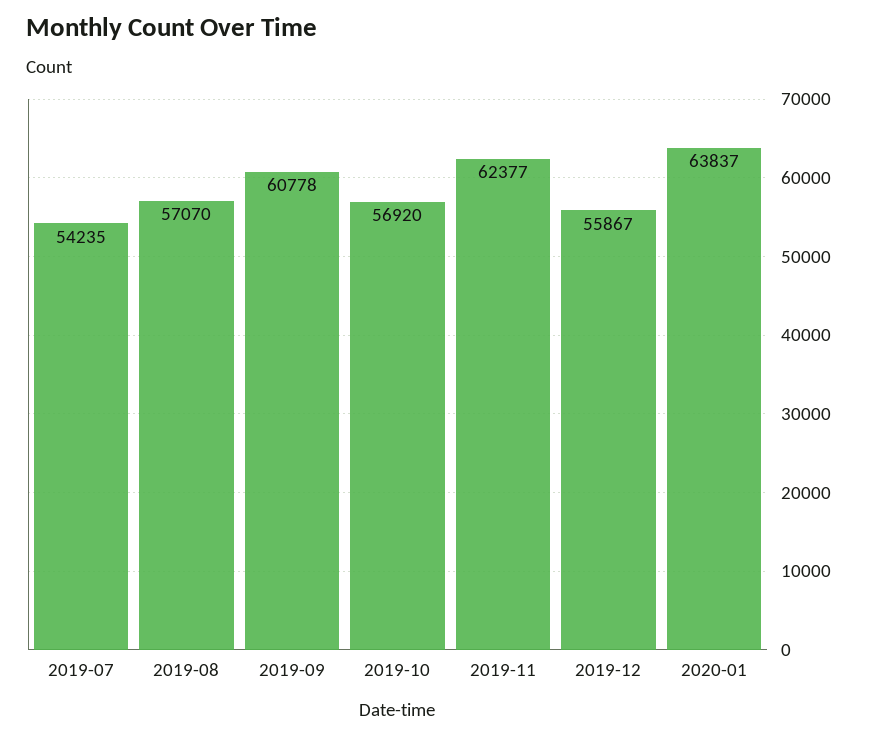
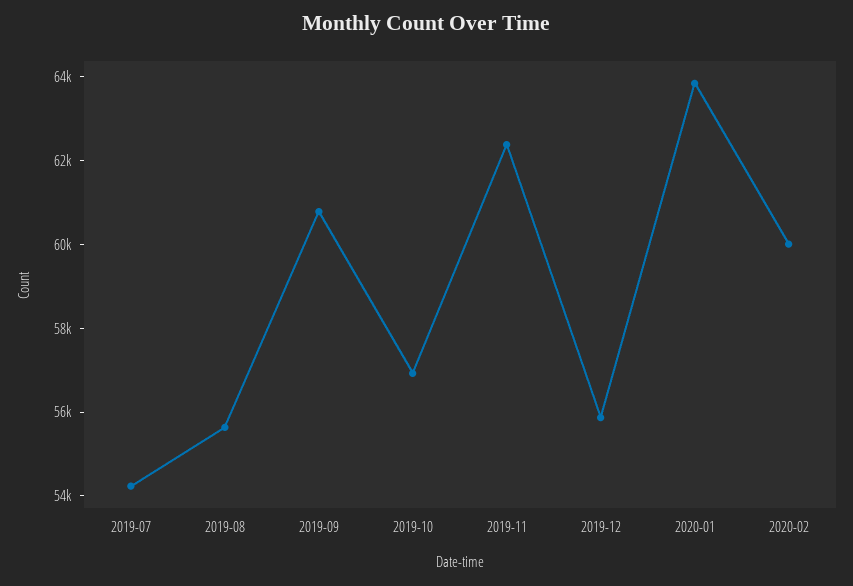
2019-08: 57070 -> 55500
2020-02: none -> 60000

